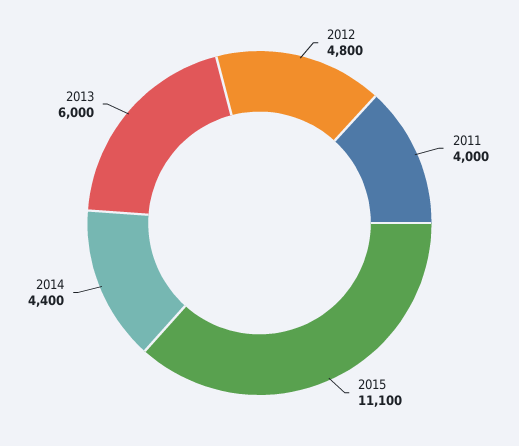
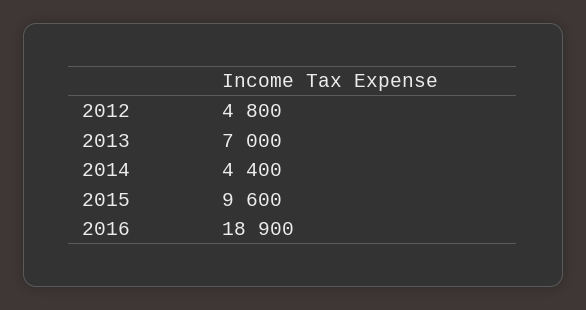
2011: 4000 -> none
2015: 11100 -> 9600
2013: 6000 -> 7000
2016: none -> 18900

